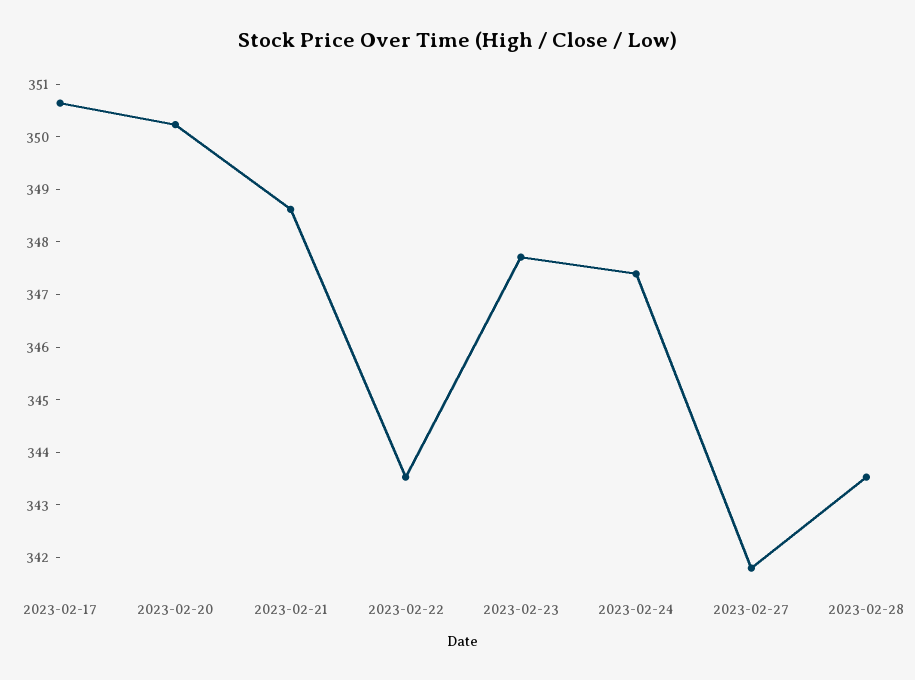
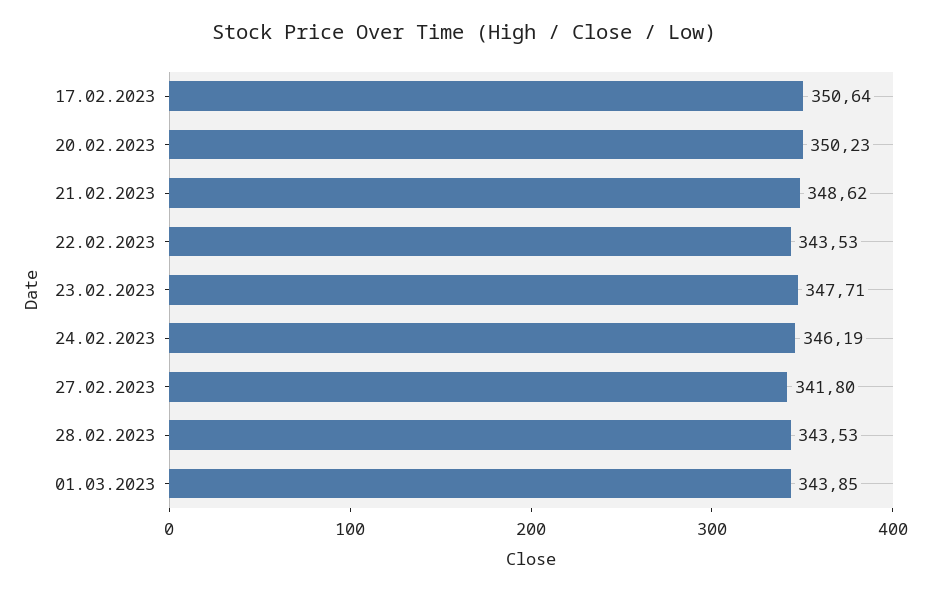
2023-02-24: 347.4 -> 346.19
01.03.2023: none -> 343.85

